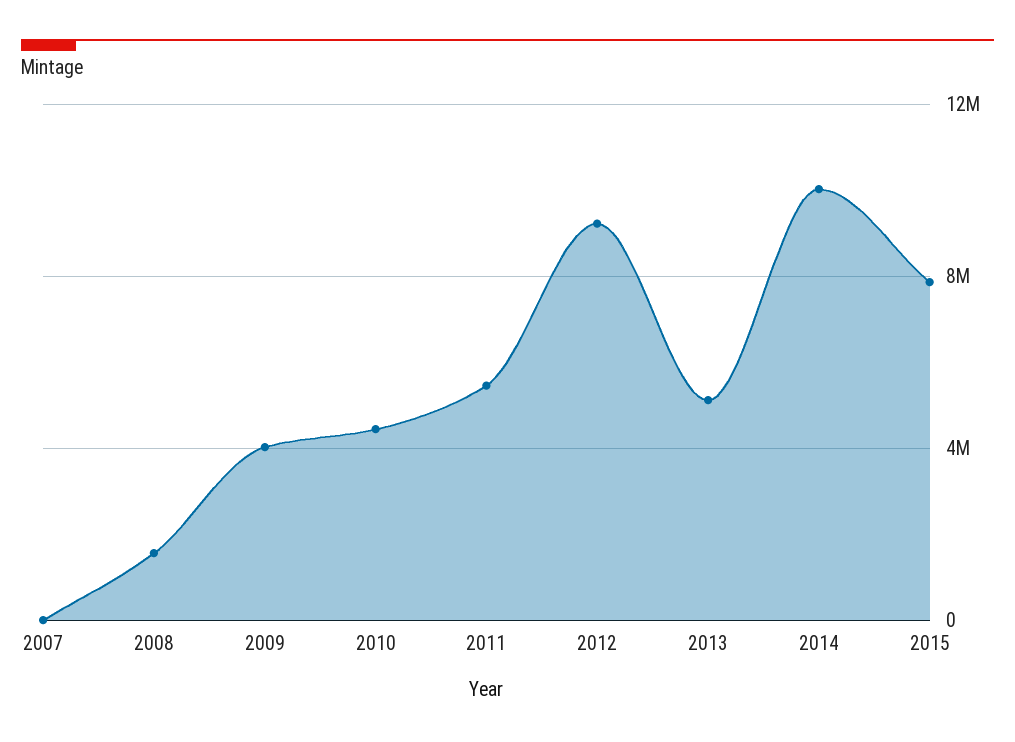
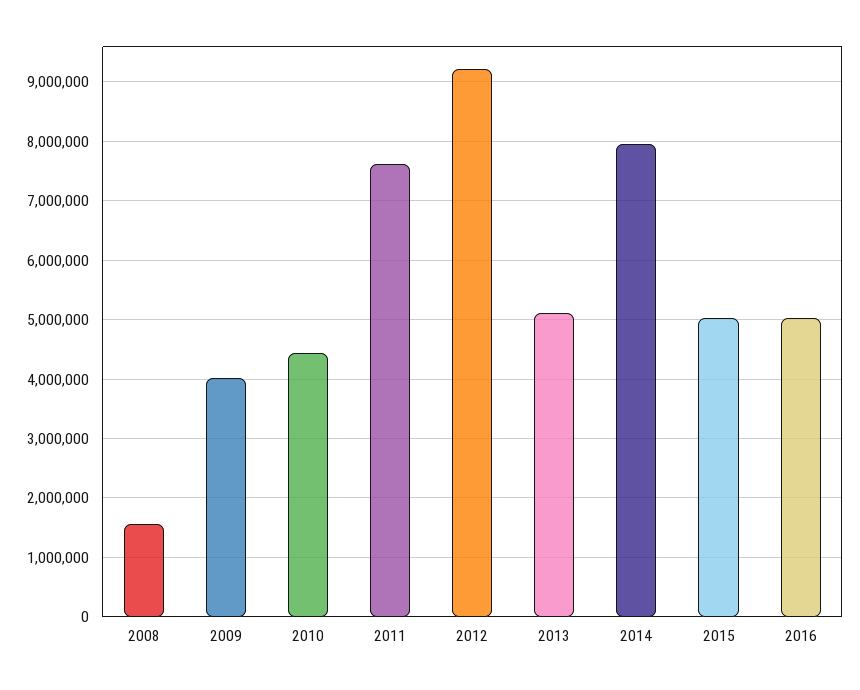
2007: 0 -> none
2011: 5500000 -> 7600000
2014: 10000000 -> 8000000
2015: 8000000 -> 5000000
2016: none -> 5000000

